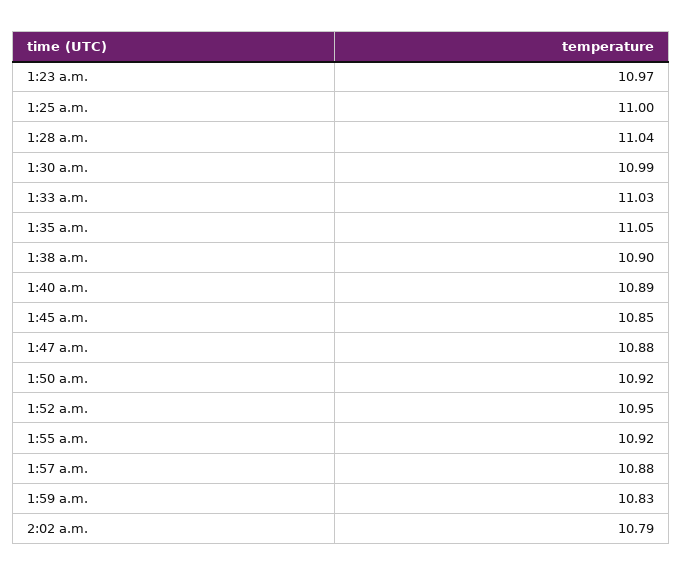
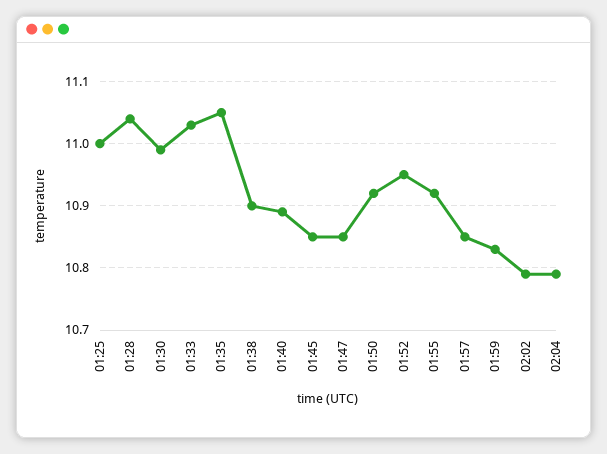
1:23 a.m.: 10.97 -> none
1:47 a.m.: 10.88 -> 10.85
1:57 a.m.: 10.88 -> 10.85
02:04: none -> 10.79

